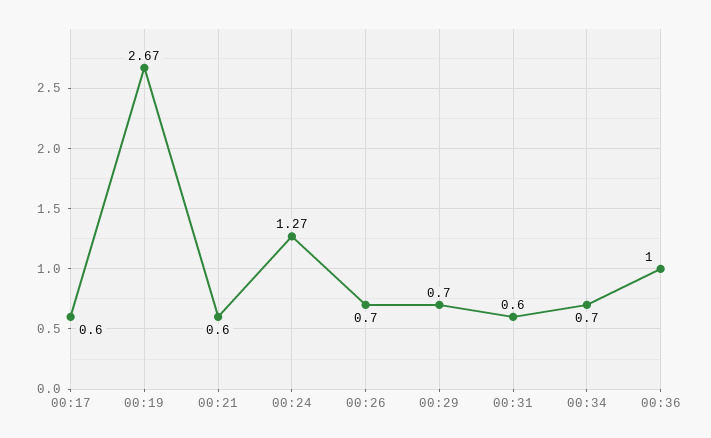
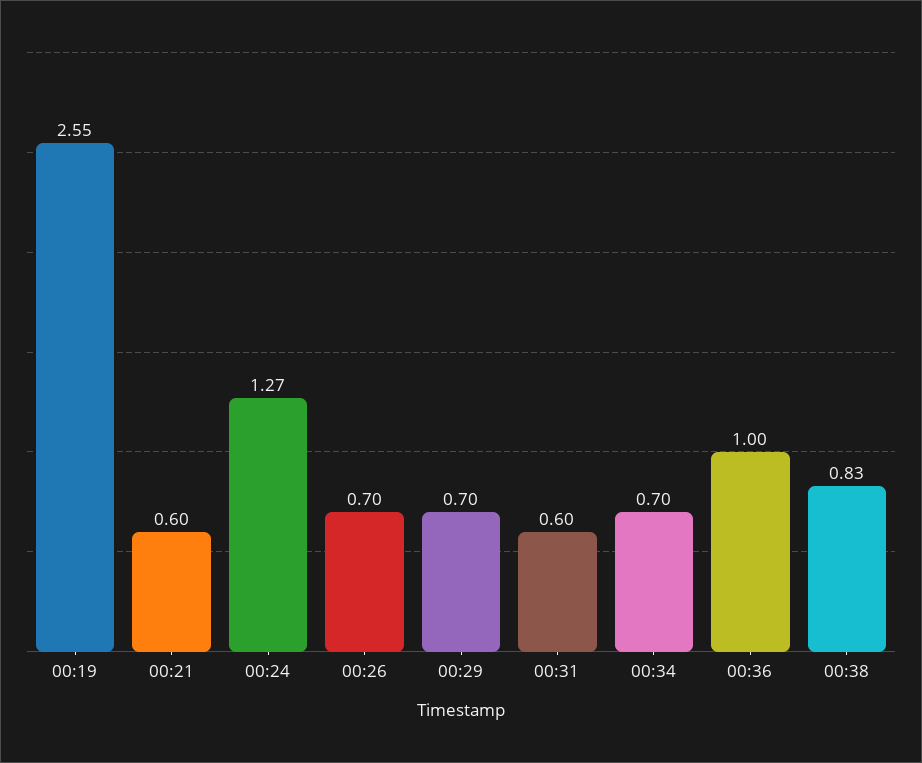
00:17: 0.6 -> none
00:19: 2.67 -> 2.55
00:38: none -> 0.83

